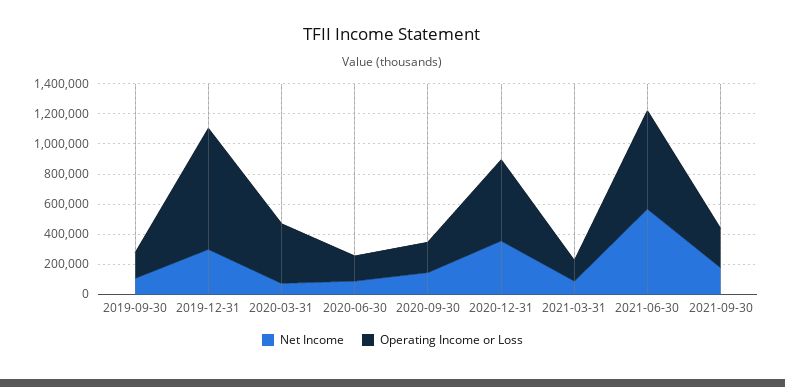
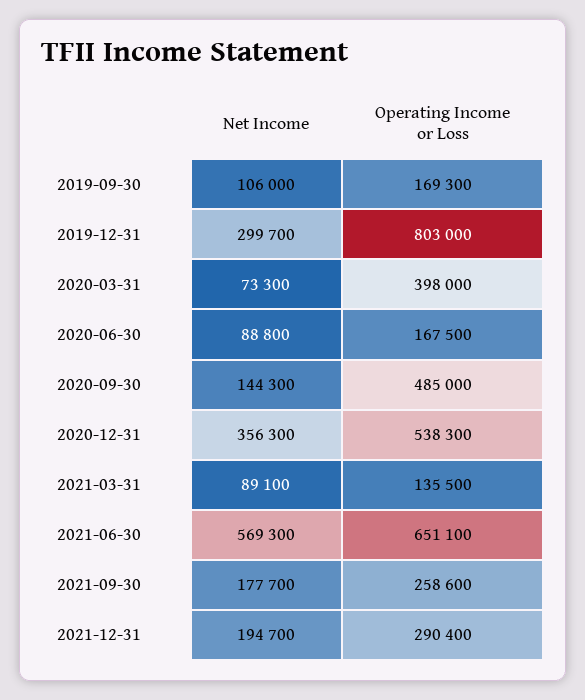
Operating Income or Loss, 2020-09-30: 200000 -> 485000
Net Income, 2021-12-31: none -> 194700
Operating Income or Loss, 2021-12-31: none -> 290400

